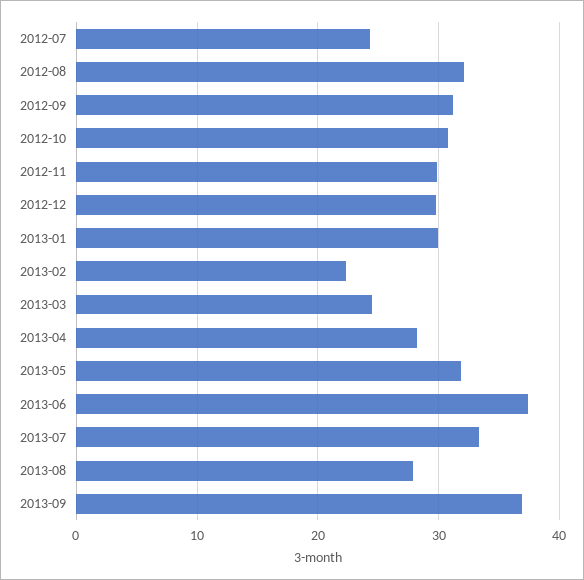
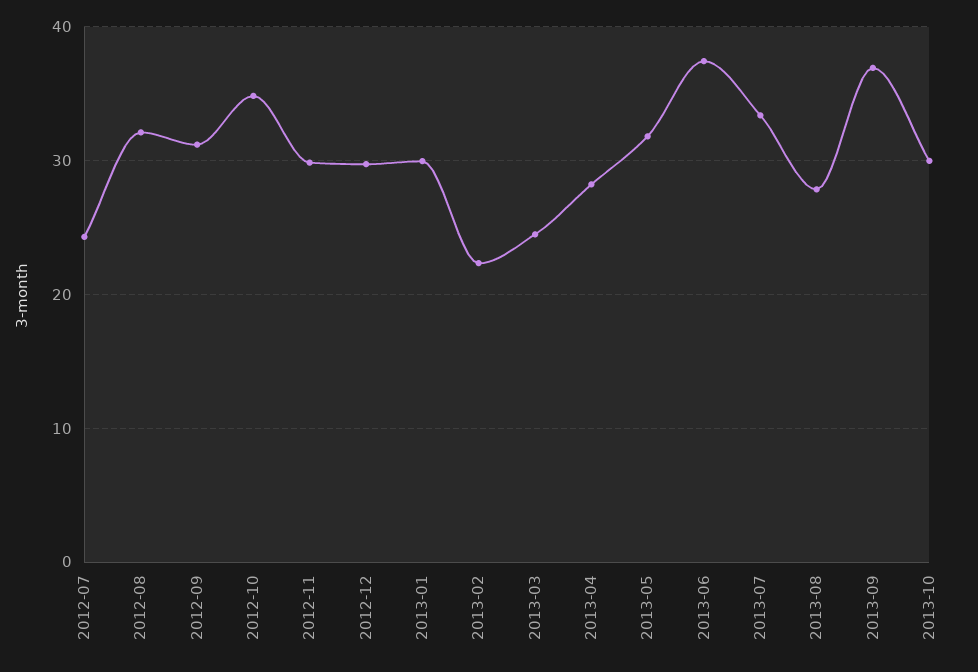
2012-10: 31 -> 35
2013-10: none -> 30

